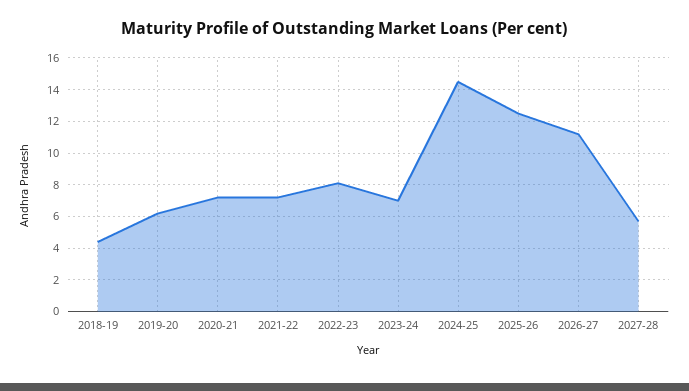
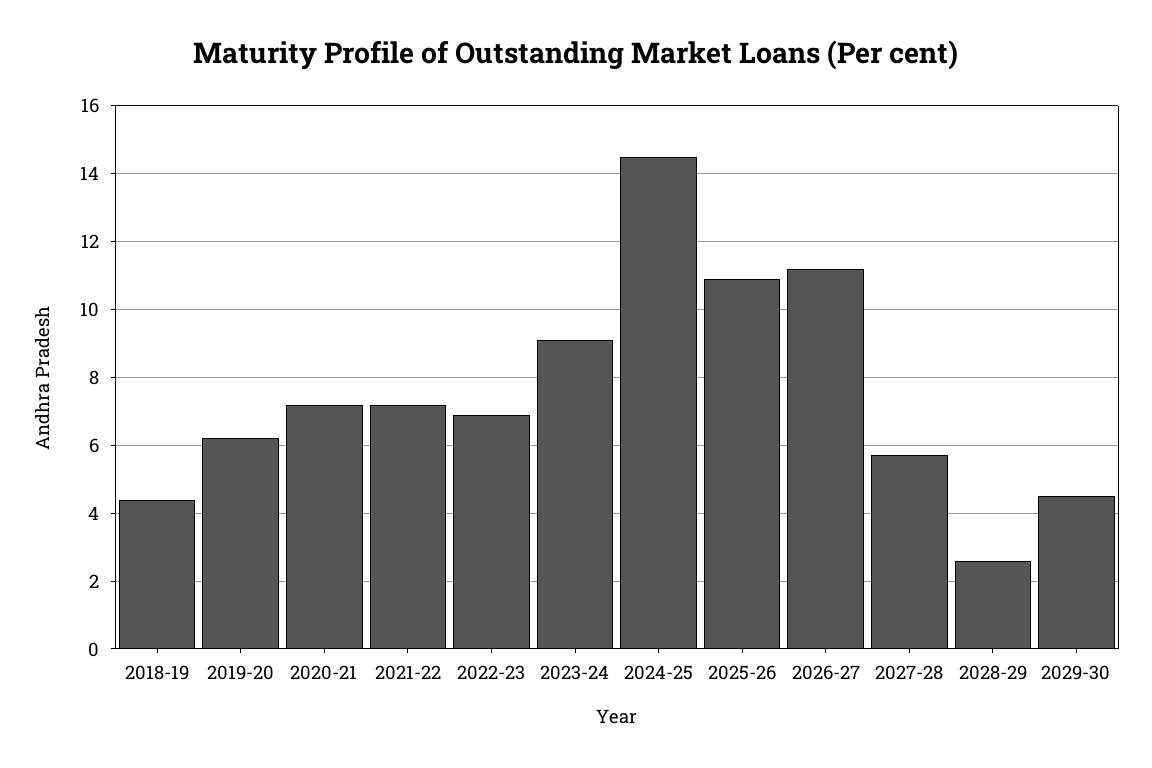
2022-23: 8 -> 7
2023-24: 7 -> 9
2025-26: 12.5 -> 11
2028-29: none -> 2.5
2029-30: none -> 4.5

